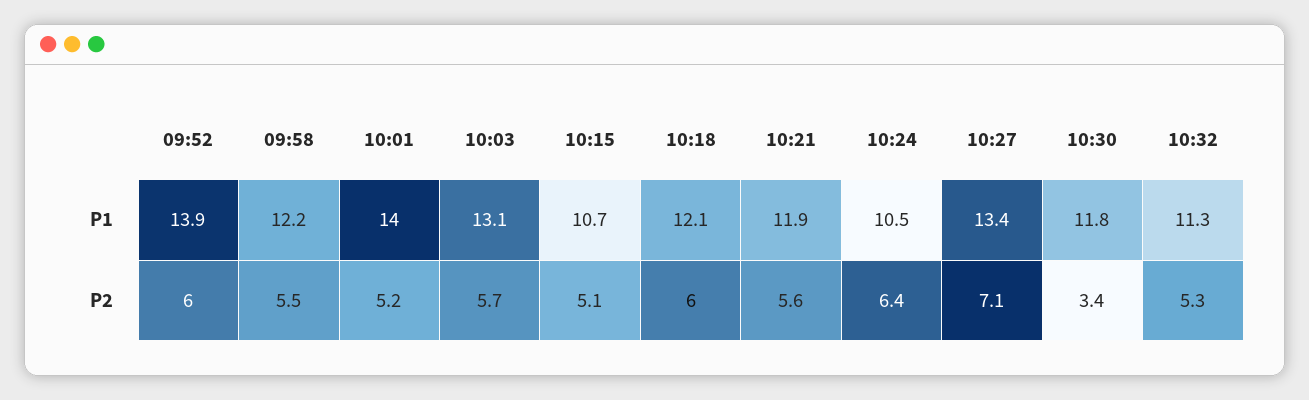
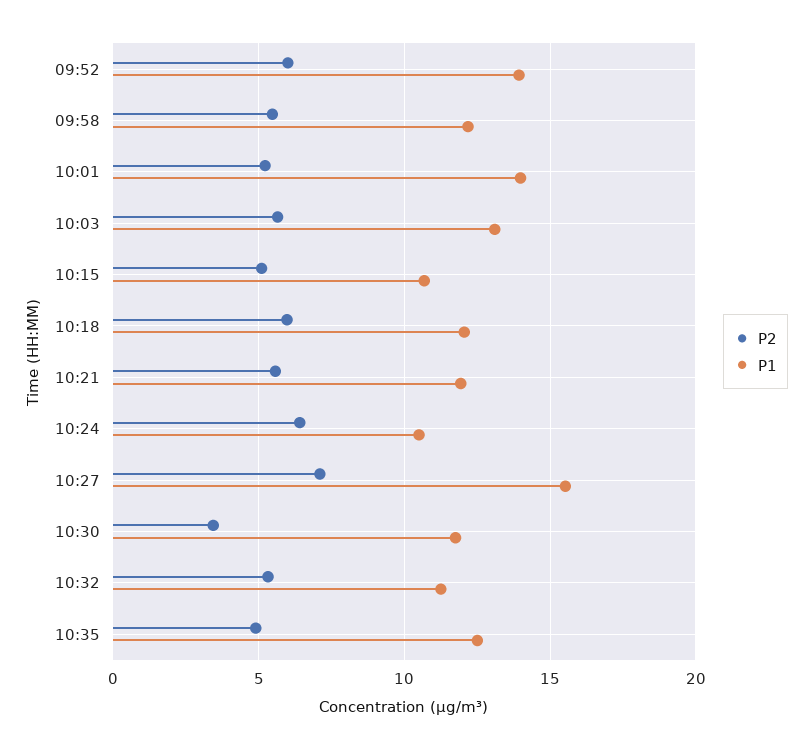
P1, 10:27: 13.4 -> 15.5
P2, 10:35: none -> 5
P1, 10:35: none -> 12.5

